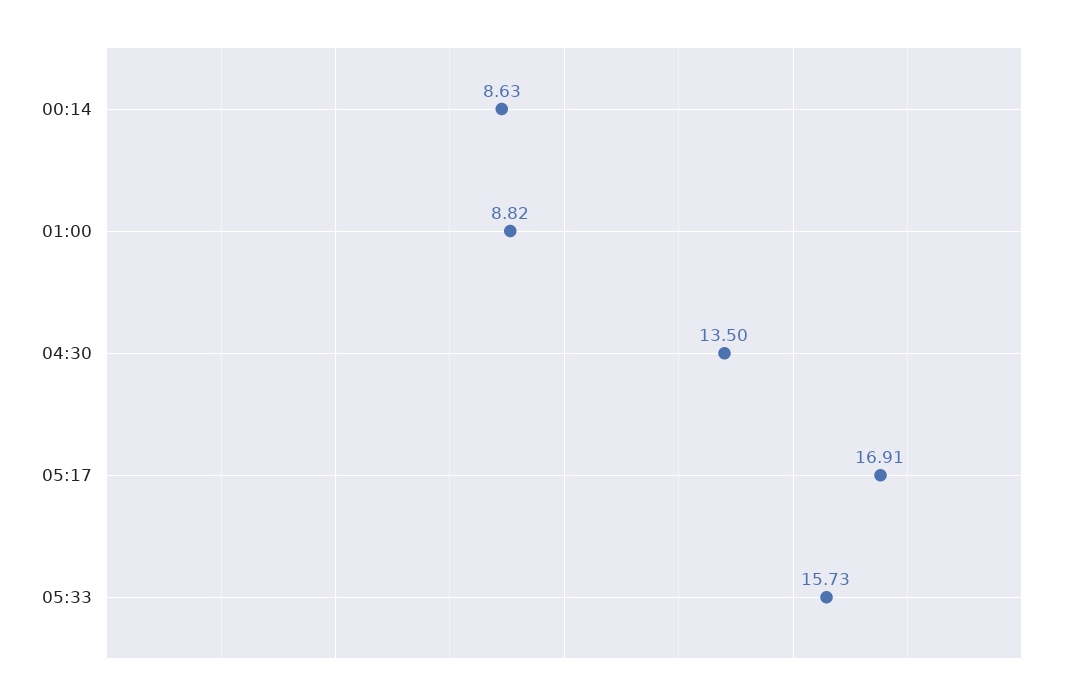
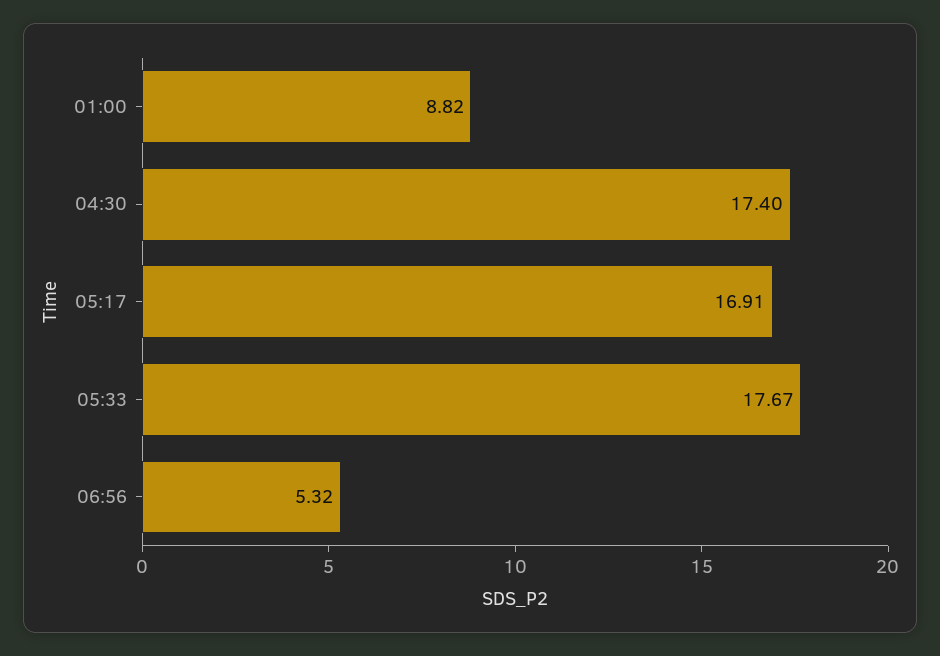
00:14: 8.63 -> none
04:30: 13.5 -> 17.4
05:33: 15.73 -> 17.67
06:56: none -> 5.32

